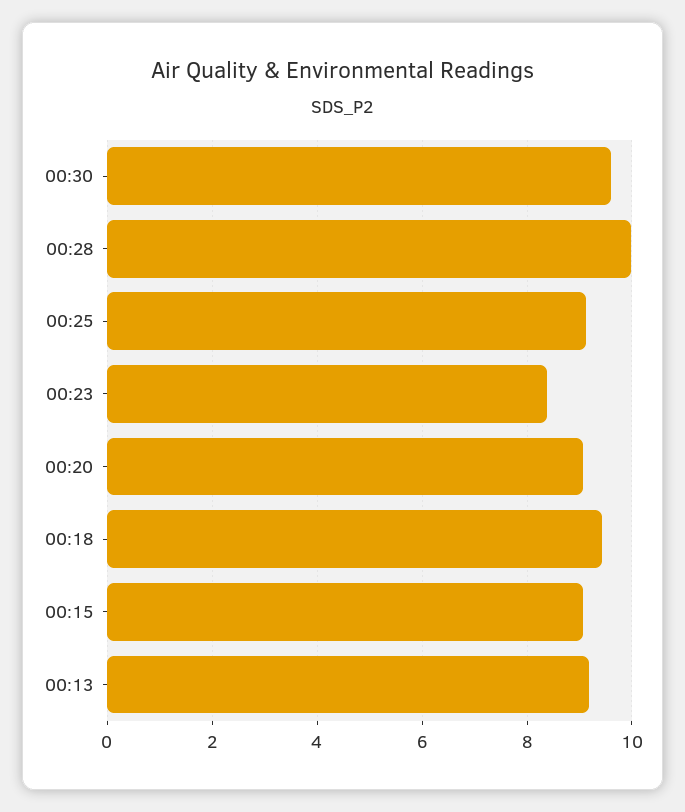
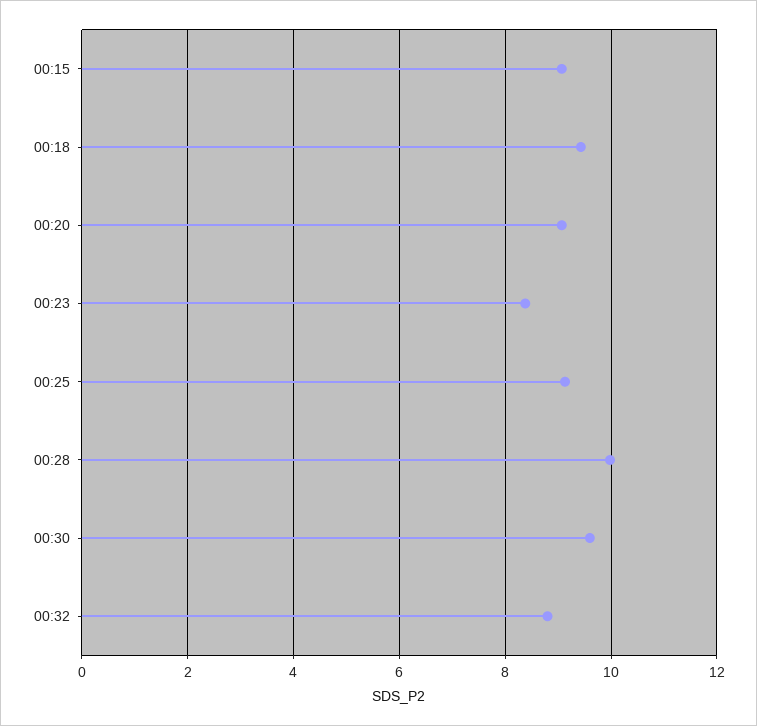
00:13: 9.2 -> none
00:32: none -> 8.8

